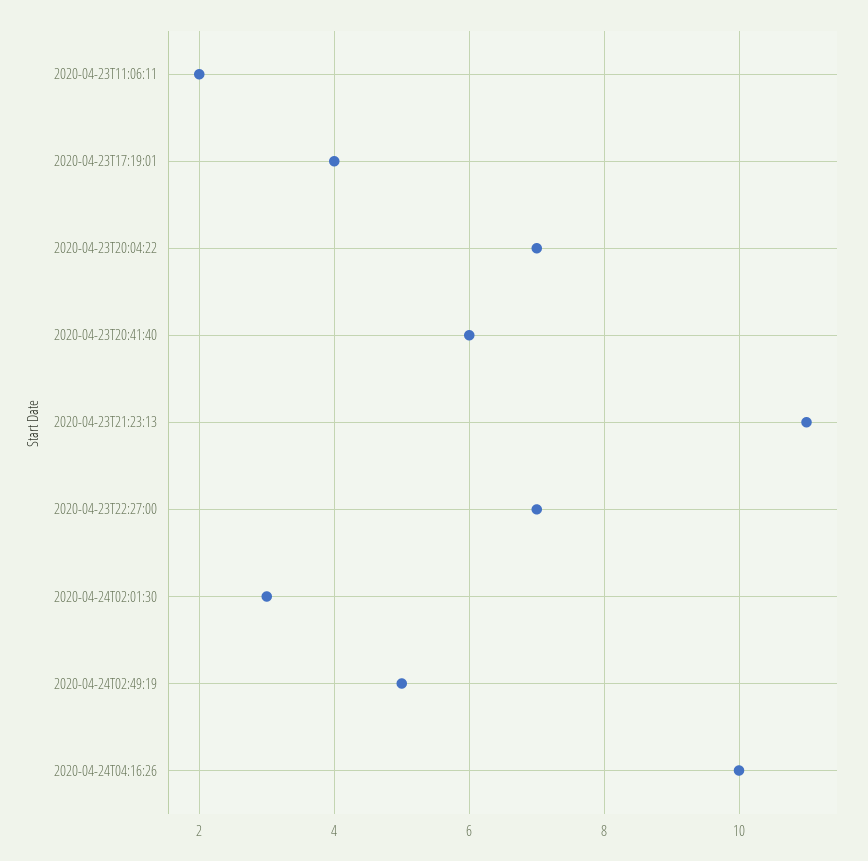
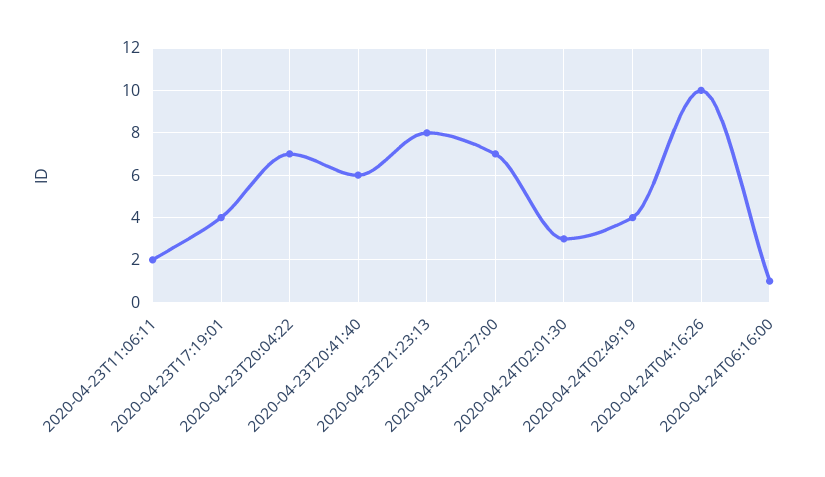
2020-04-23T21:23:13: 11 -> 8
2020-04-24T02:49:19: 5 -> 4
2020-04-24T06:16:00: none -> 1

